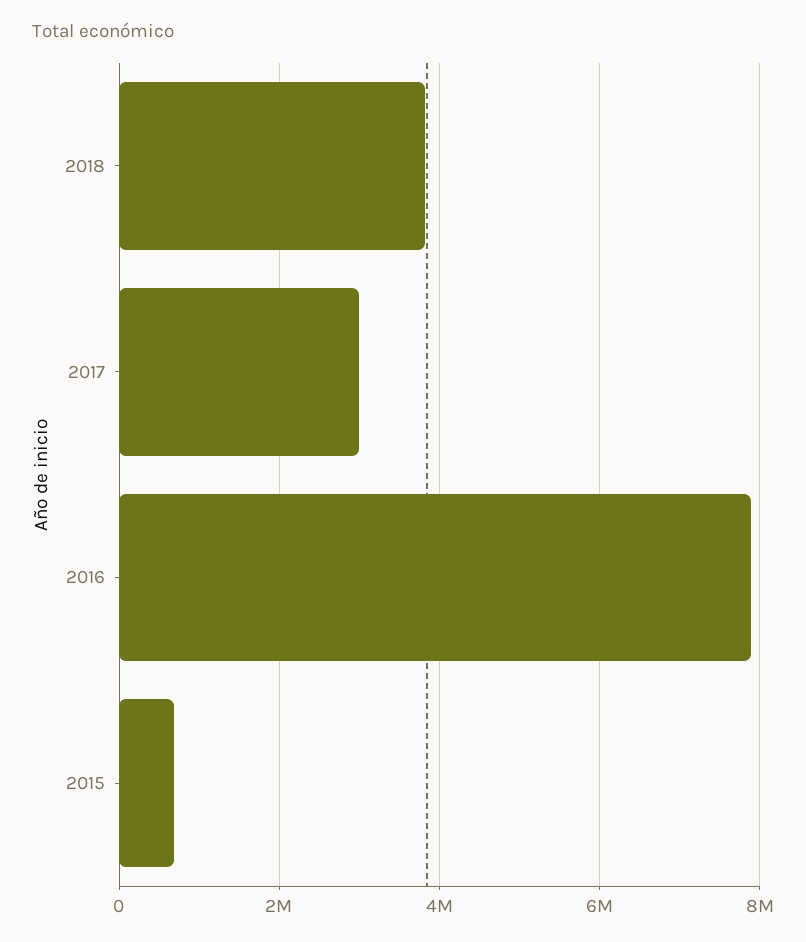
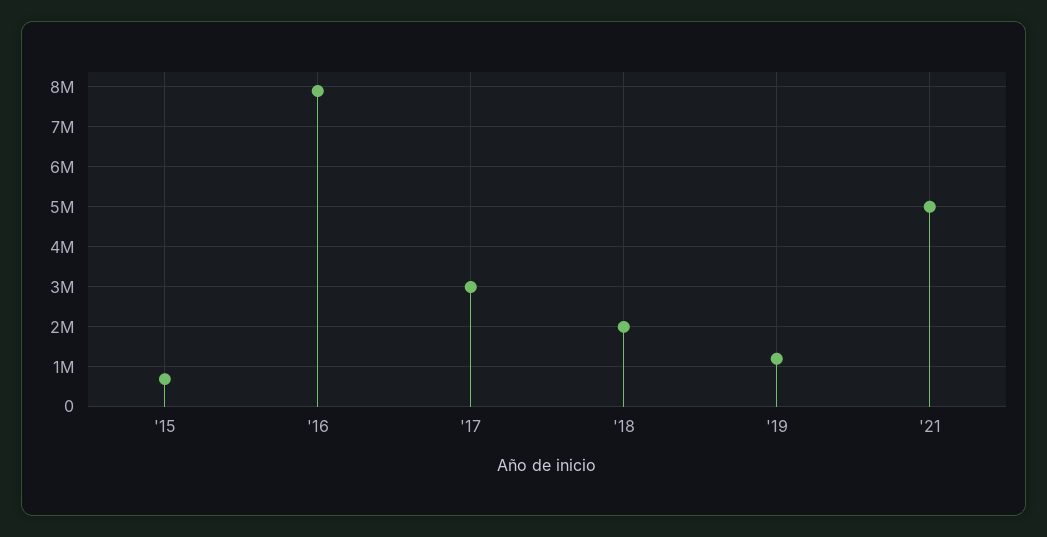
2018: 3800000 -> 2000000
'19: none -> 1200000
'21: none -> 5000000

